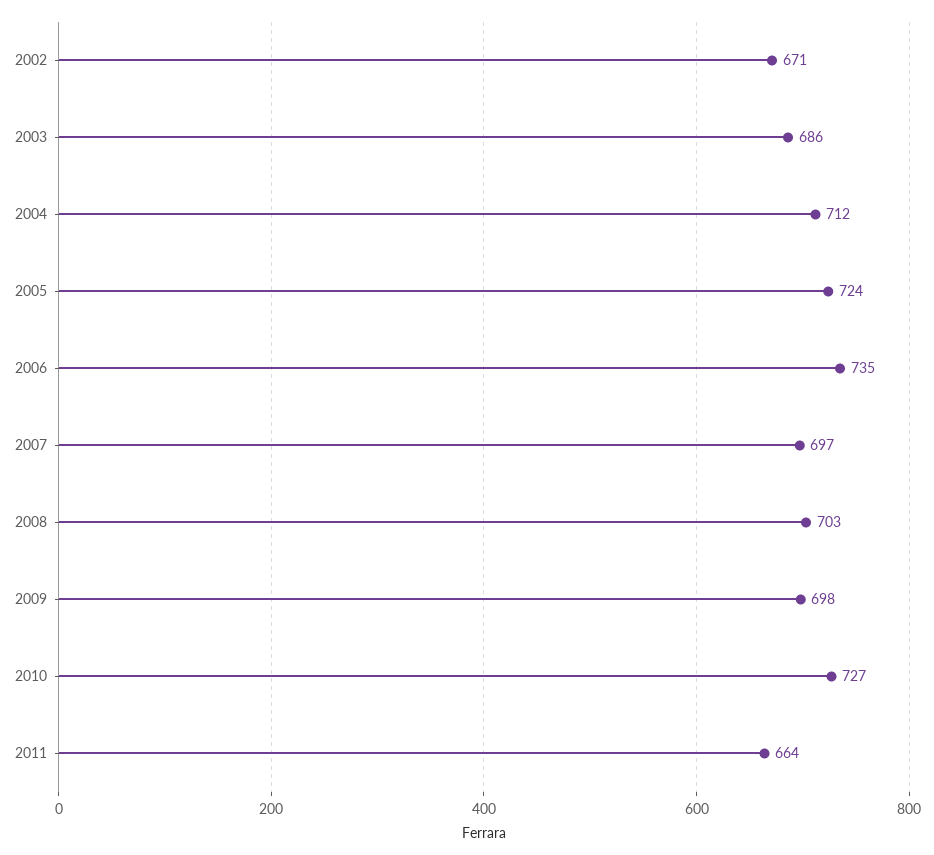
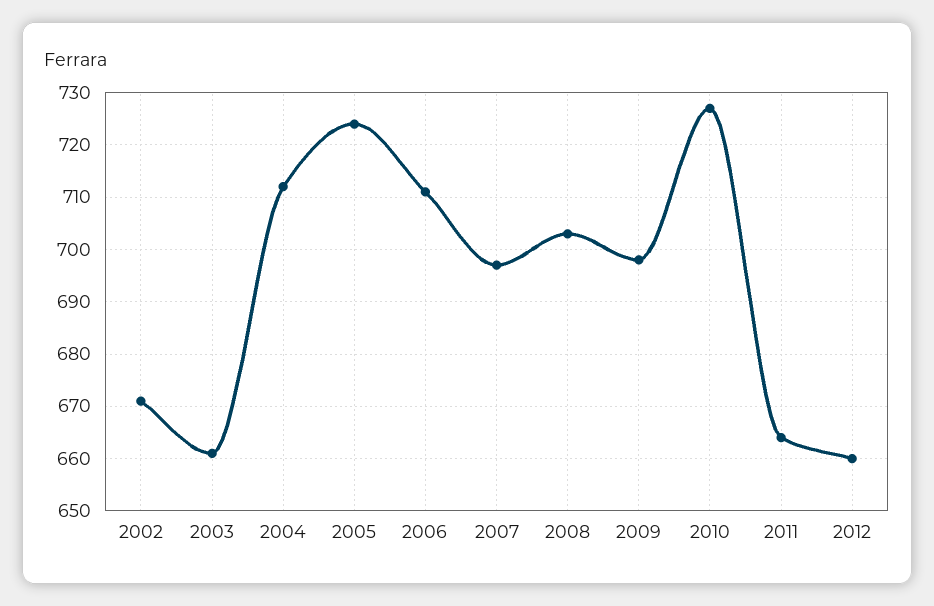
2003: 686 -> 660
2006: 735 -> 710
2012: none -> 660

